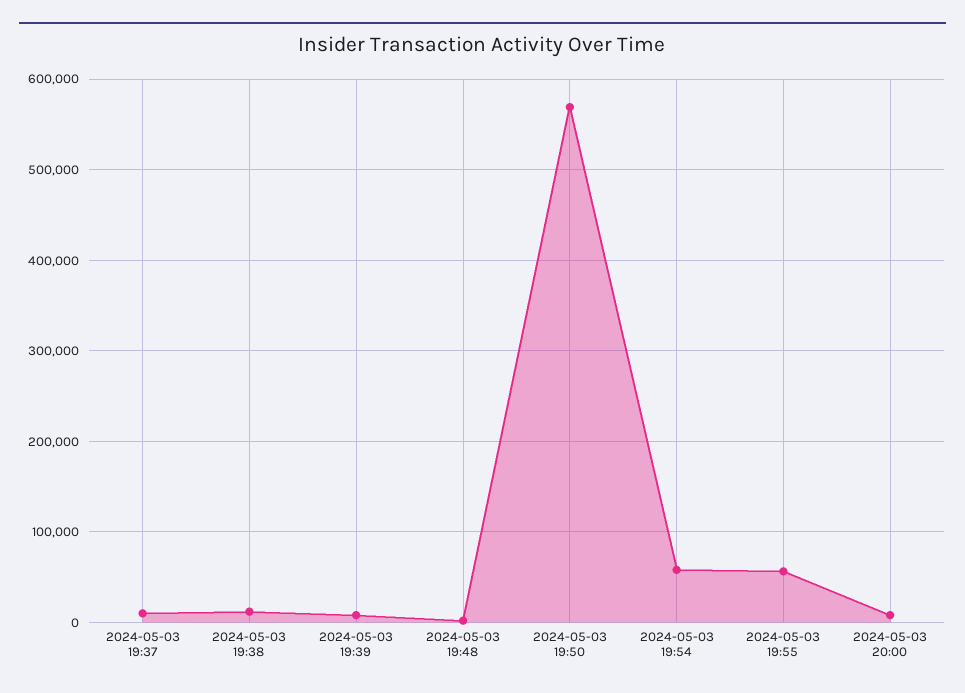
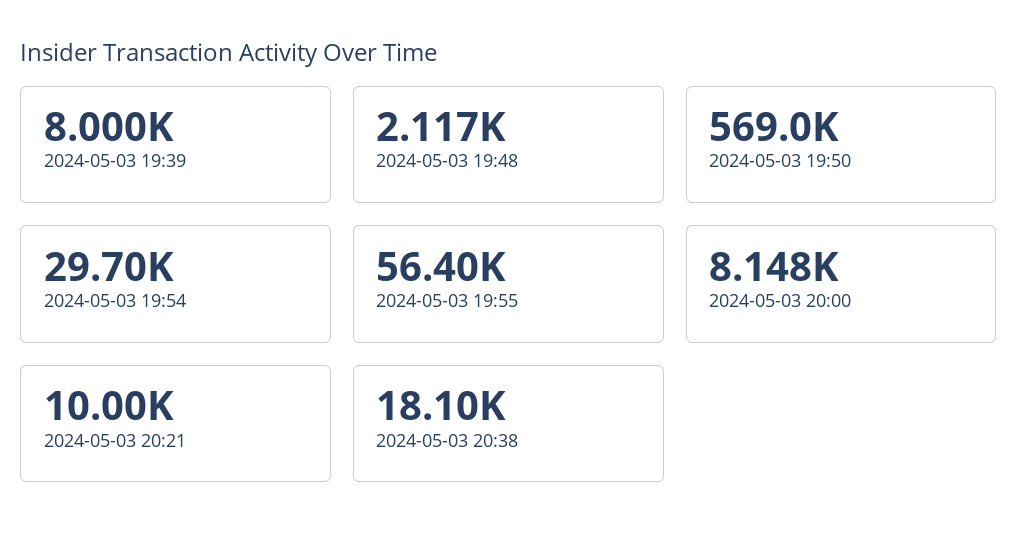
2024-05-03 19:37: 10000 -> none
2024-05-03 19:38: 10000 -> none
2024-05-03 19:54: 60000 -> 29700
2024-05-03 20:21: none -> 10000
2024-05-03 20:38: none -> 18100

